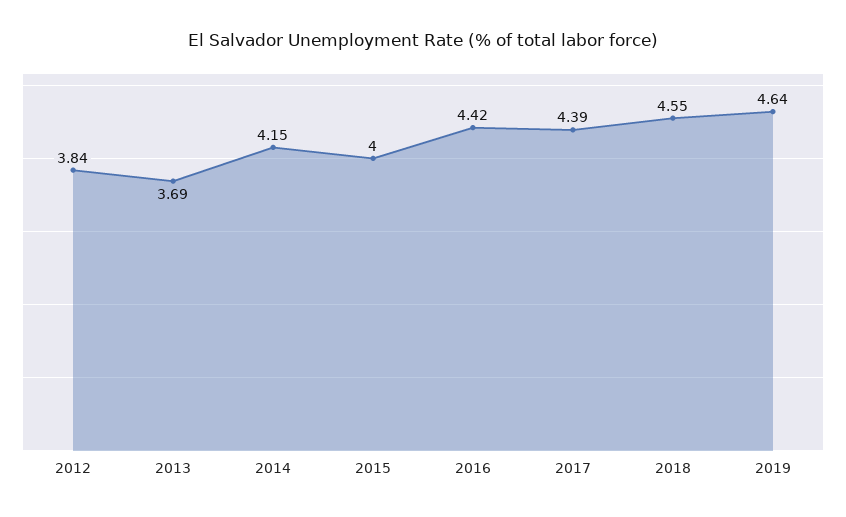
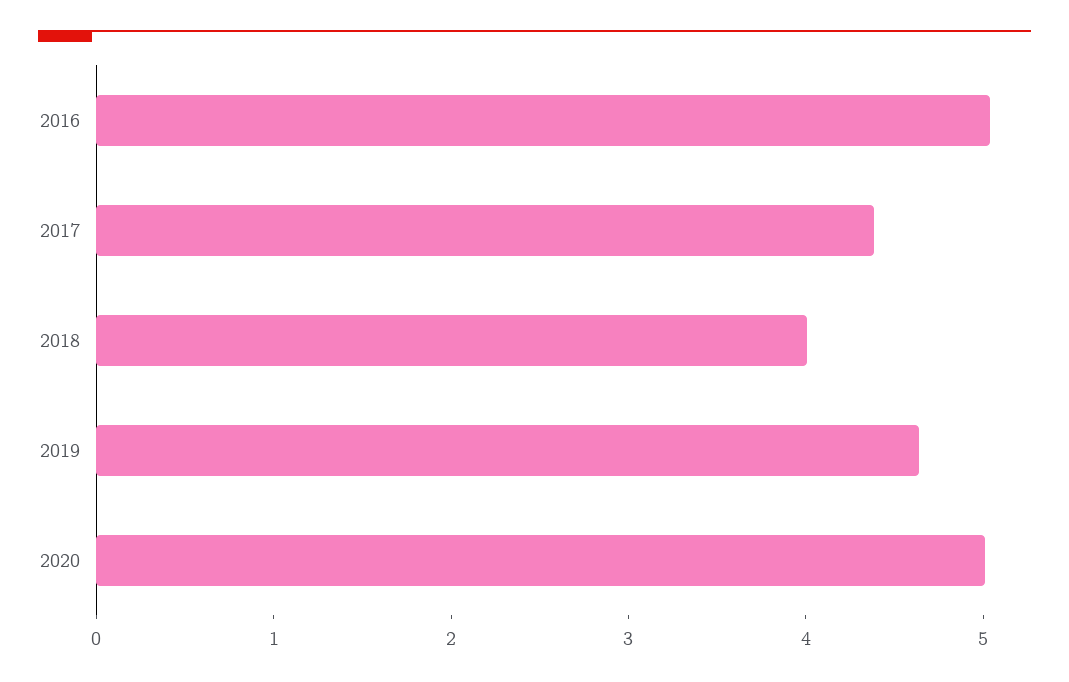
2012: 3.84 -> none
2013: 3.69 -> none
2014: 4.15 -> none
2015: 4 -> none
2016: 4.42 -> 5
2018: 4.55 -> 4
2020: none -> 5

